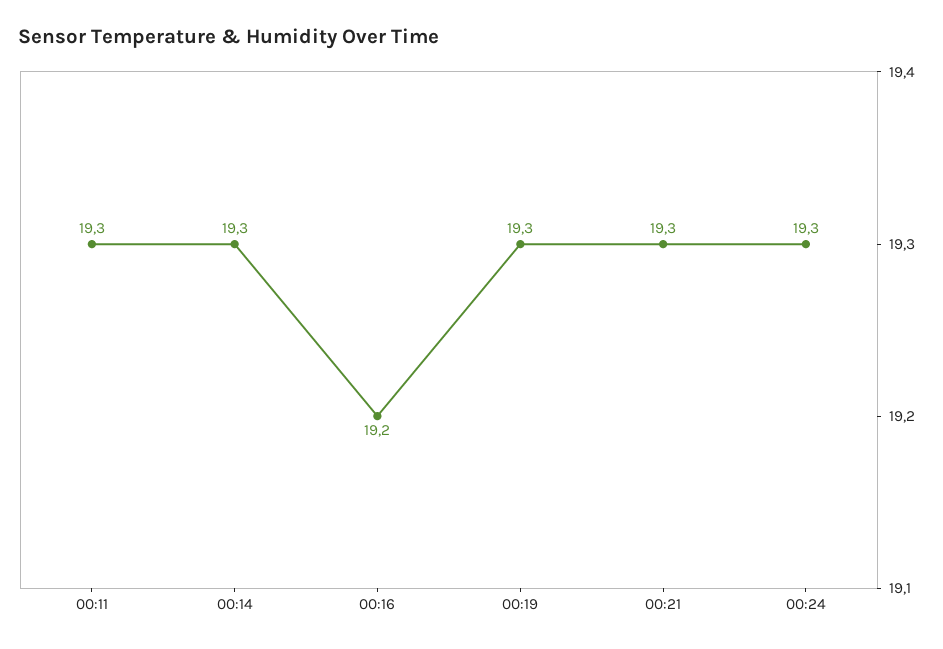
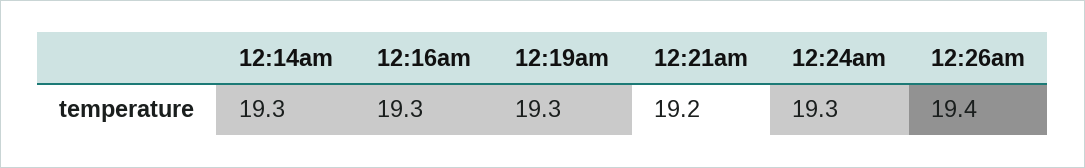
00:11: 19.3 -> none
00:16: 19.2 -> 19.3
00:21: 19.3 -> 19.2
12:26am: none -> 19.4

